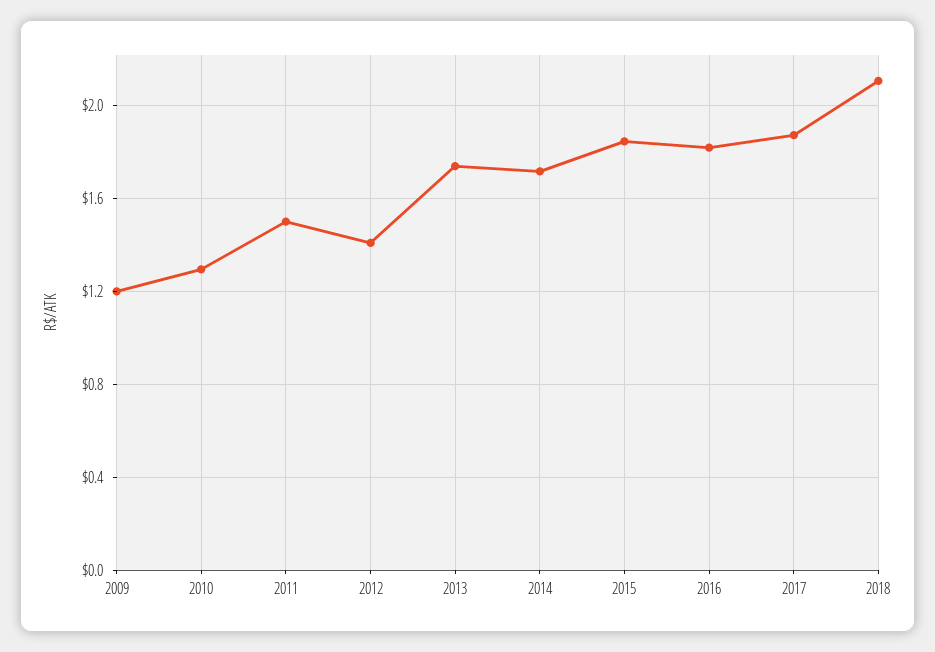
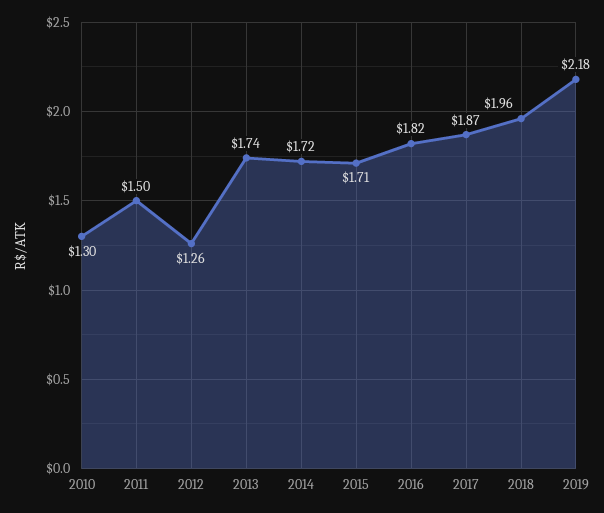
2009: 1.2 -> none
2012: 1.4 -> 1.26
2015: 1.85 -> 1.71
2018: 2.1 -> 1.96
2019: none -> 2.18

